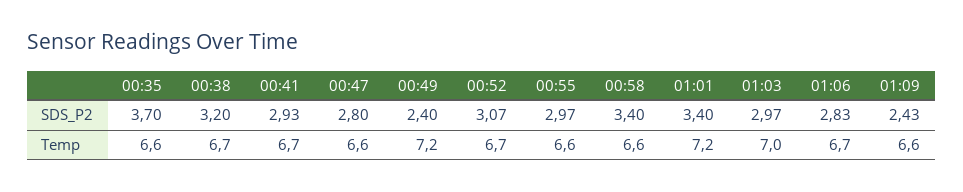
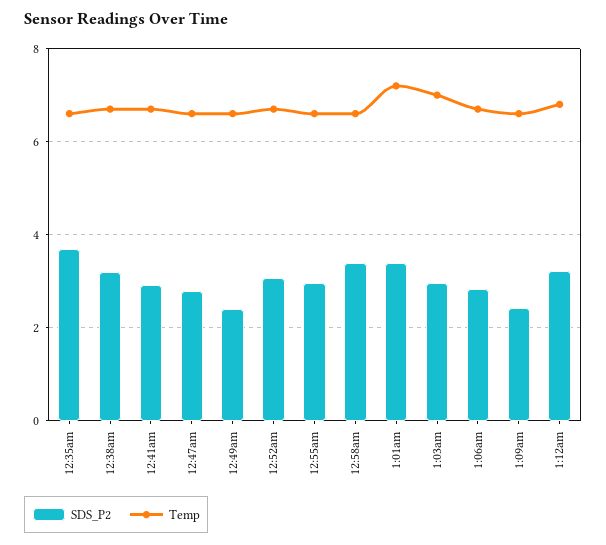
Temp, 00:49: 7.2 -> 6.6
SDS_P2, 1:12am: none -> 3.2
Temp, 1:12am: none -> 6.8

